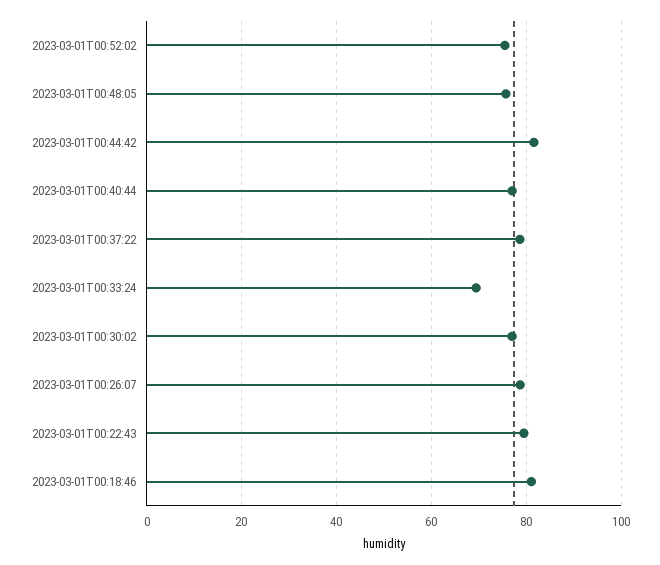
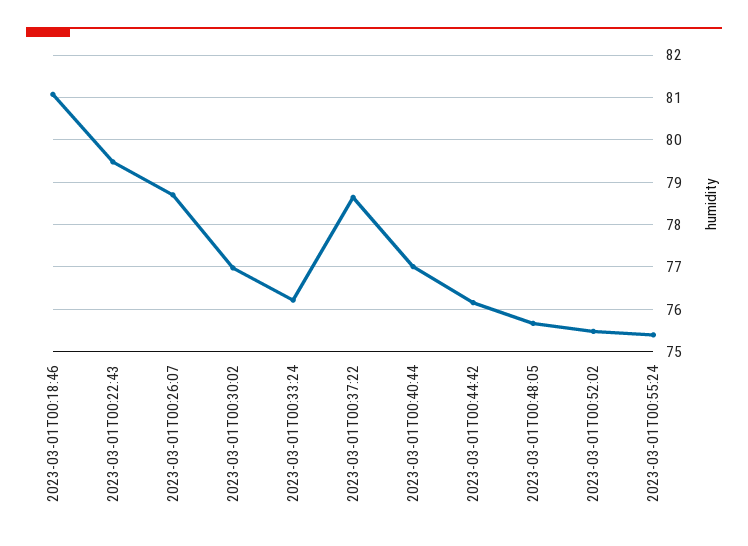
2023-03-01T00:44:42: 82 -> 76.2
2023-03-01T00:33:24: 70 -> 76.2
2023-03-01T00:55:24: none -> 75.4

